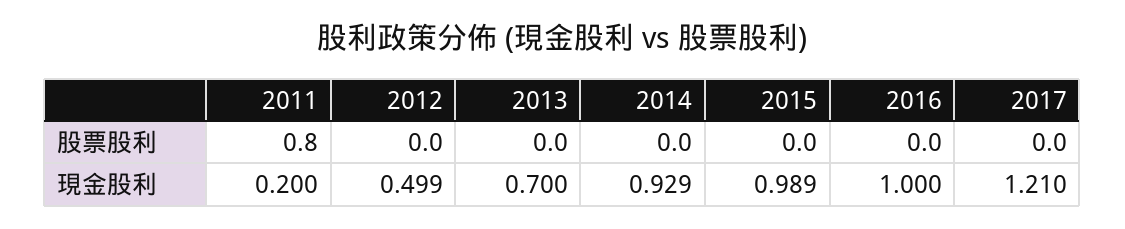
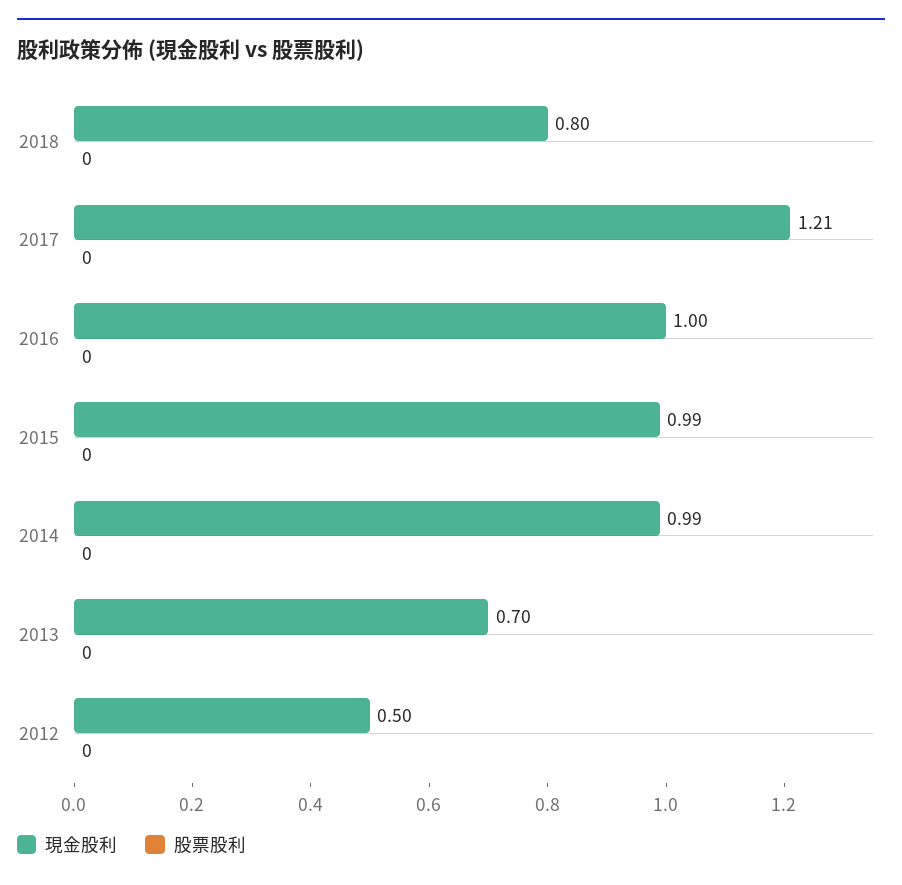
股票股利, 2011: 0.8 -> none
現金股利, 2011: 0.2 -> none
現金股利, 2014: 0.929 -> 0.99
現金股利, 2018: none -> 0.8
股票股利, 2018: none -> 0

